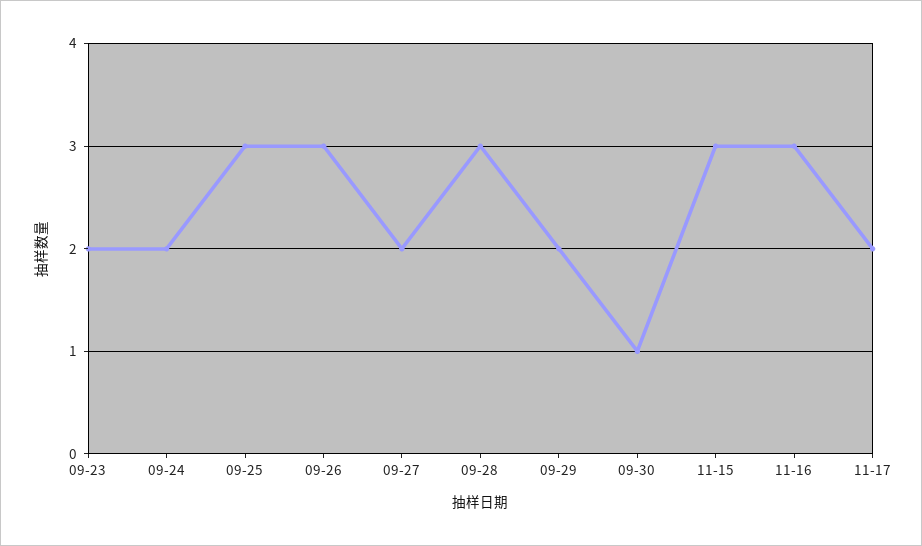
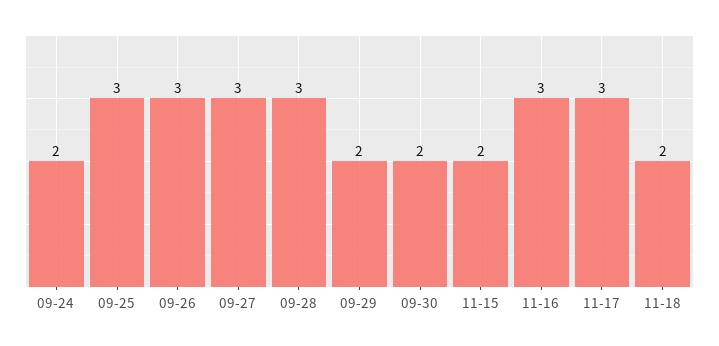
09-23: 2 -> none
09-27: 2 -> 3
09-30: 1 -> 2
11-15: 3 -> 2
11-17: 2 -> 3
11-18: none -> 2

